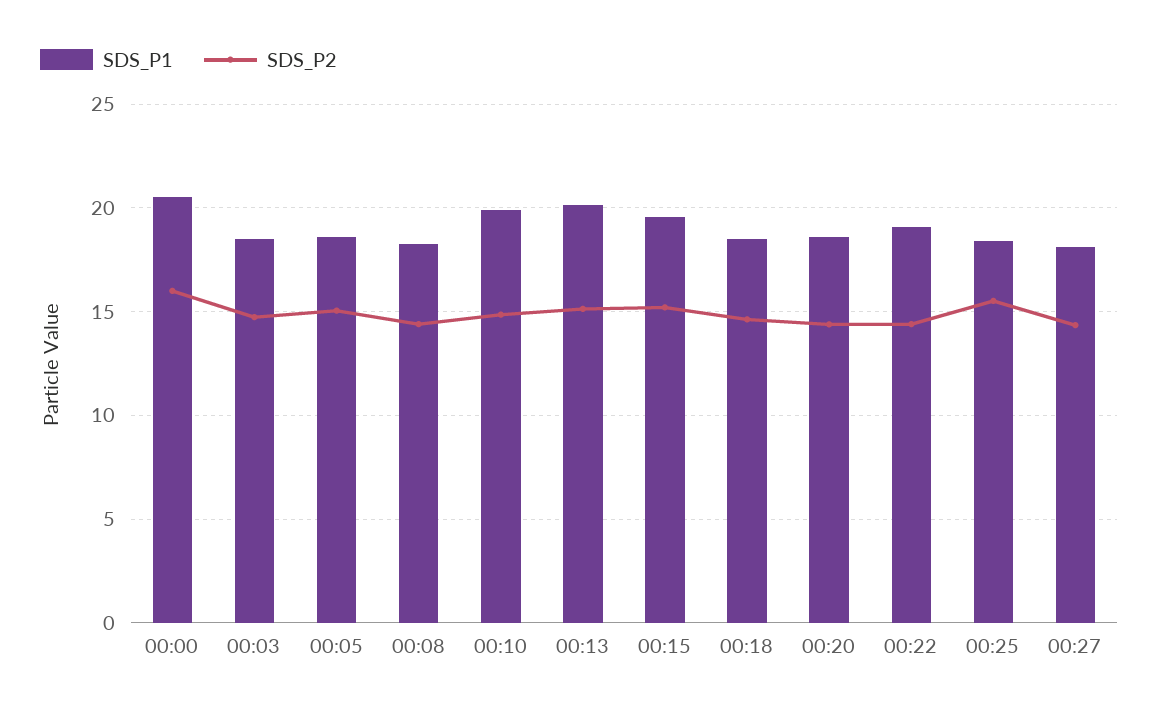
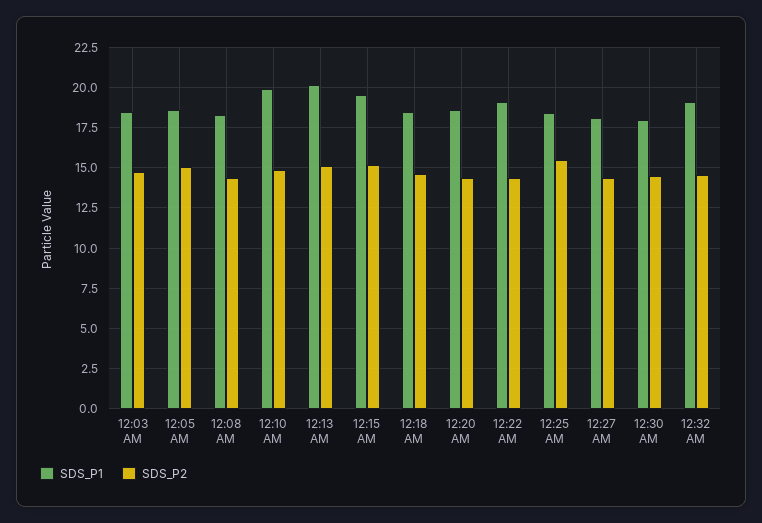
SDS_P1, 00:00: 20.5 -> none
SDS_P2, 00:00: 16 -> none
SDS_P1, 12:30 AM: none -> 18
SDS_P2, 12:30 AM: none -> 14.5
SDS_P1, 12:32 AM: none -> 19
SDS_P2, 12:32 AM: none -> 14.5

